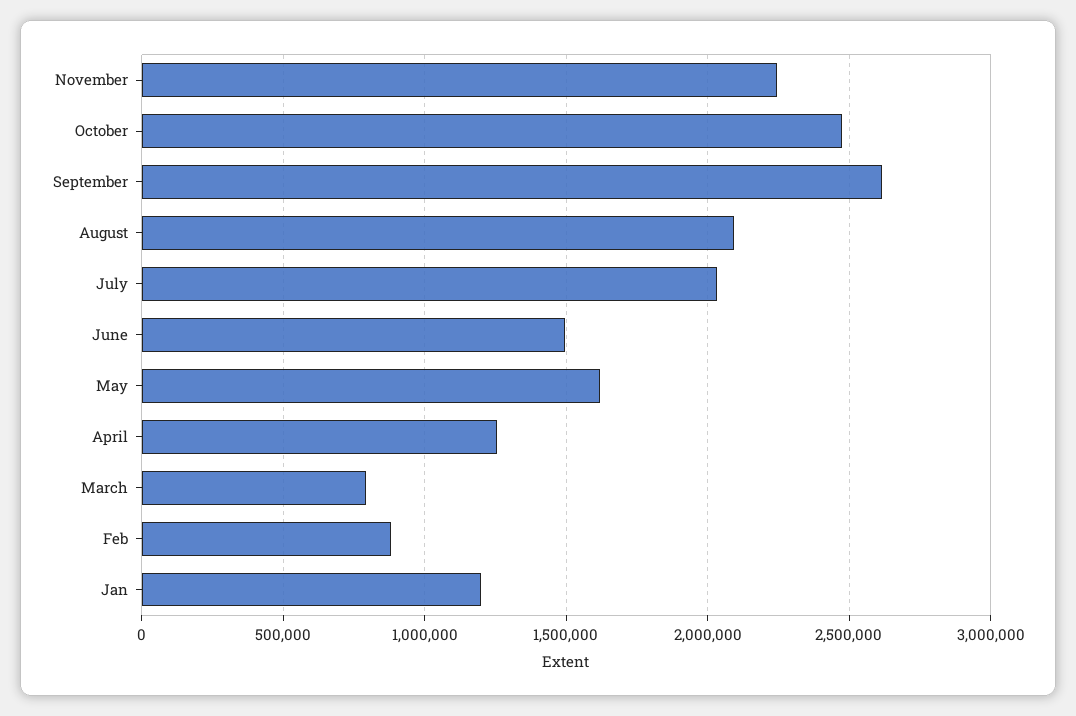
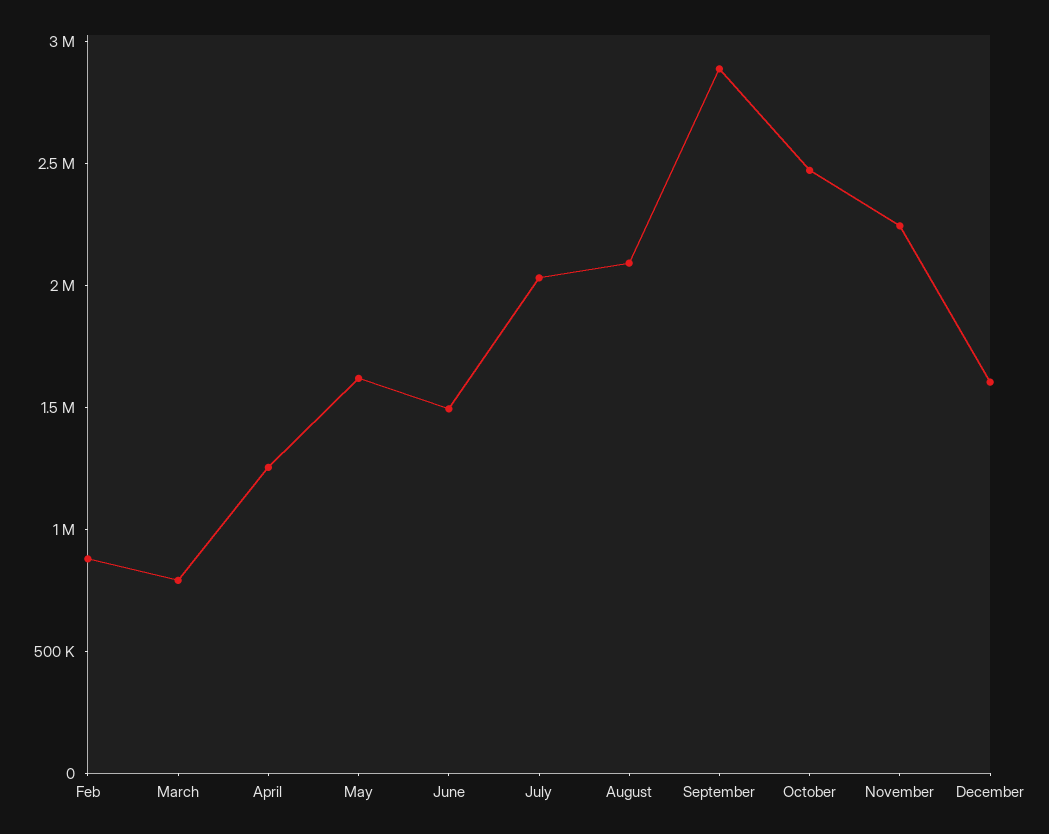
September: 2600000 -> 2900000
Jan: 1200000 -> none
December: none -> 1600000

